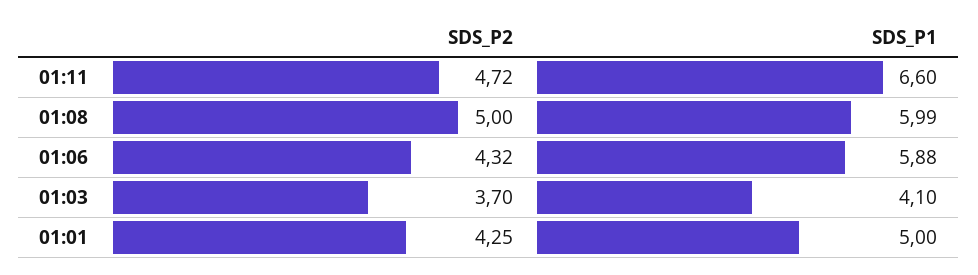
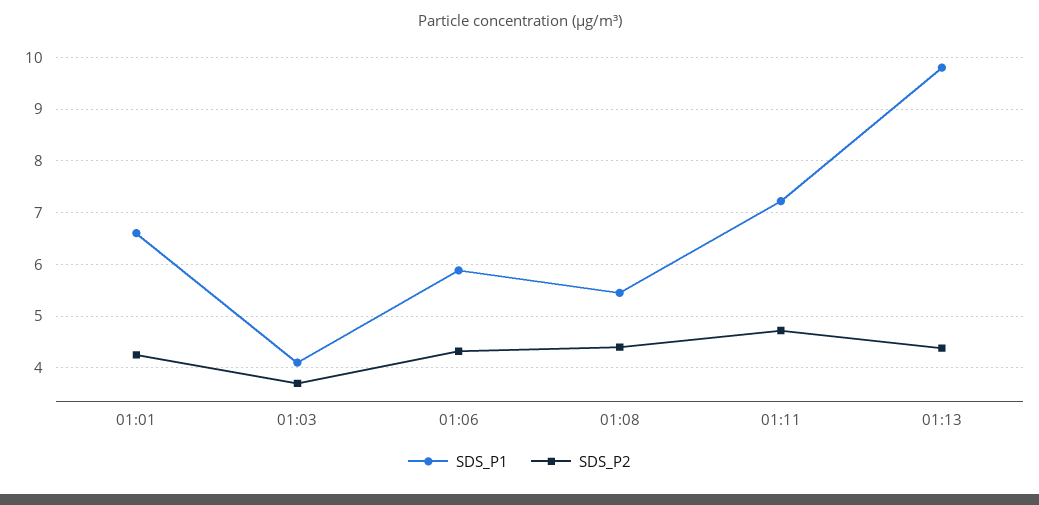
SDS_P1, 01:11: 6.6 -> 7.2
SDS_P2, 01:08: 5 -> 4.4
SDS_P1, 01:08: 5.99 -> 5.4
SDS_P1, 01:01: 5 -> 6.6
SDS_P1, 01:13: none -> 9.8
SDS_P2, 01:13: none -> 4.4

